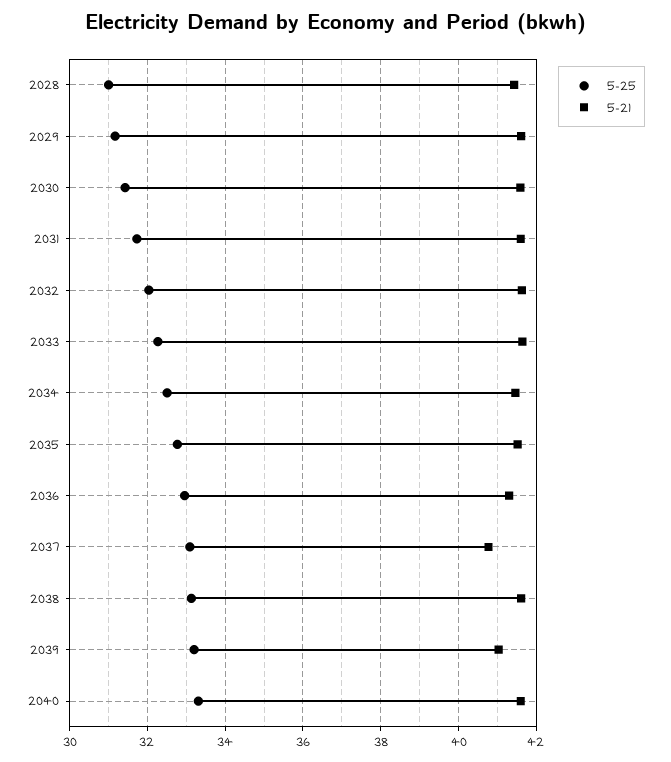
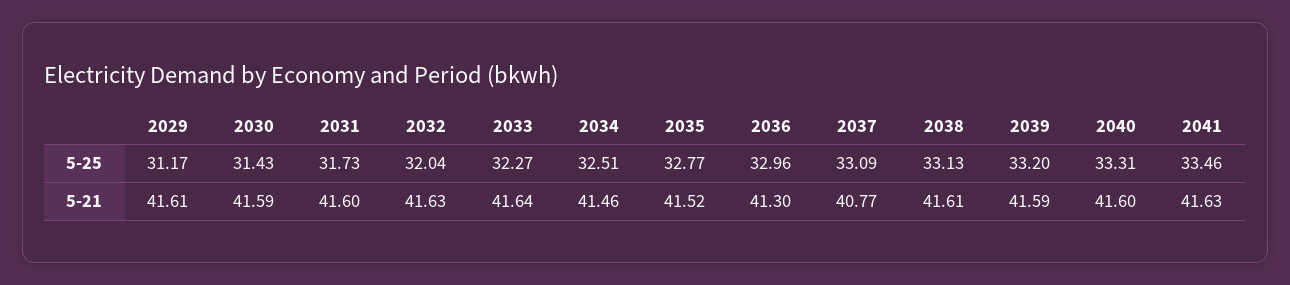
5-25, 2028: 31 -> none
5-21, 2028: 41.4 -> none
5-21, 2039: 41 -> 41.59
5-25, 2041: none -> 33.46
5-21, 2041: none -> 41.63

